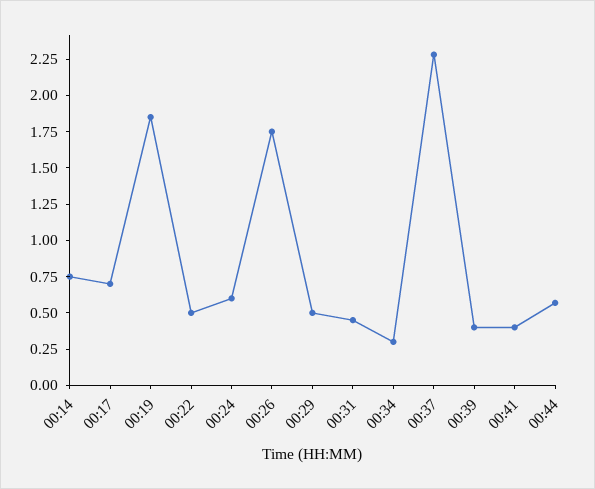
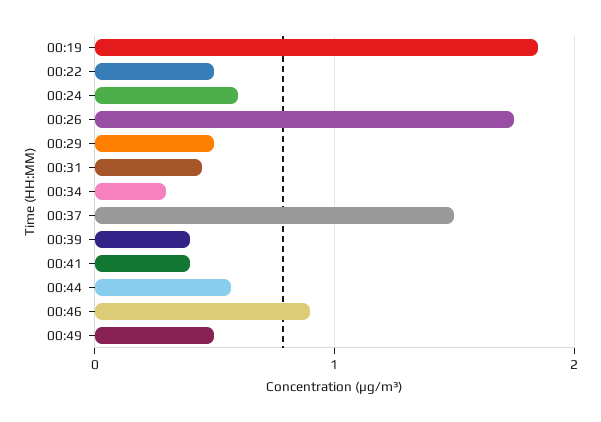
00:14: 0.75 -> none
00:17: 0.75 -> none
00:37: 2.25 -> 1.5
00:46: none -> 0.9
00:49: none -> 0.5

